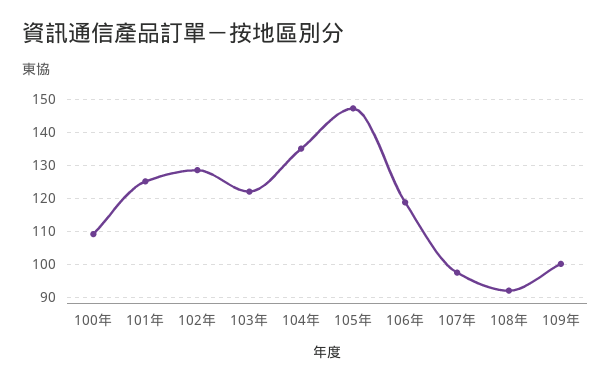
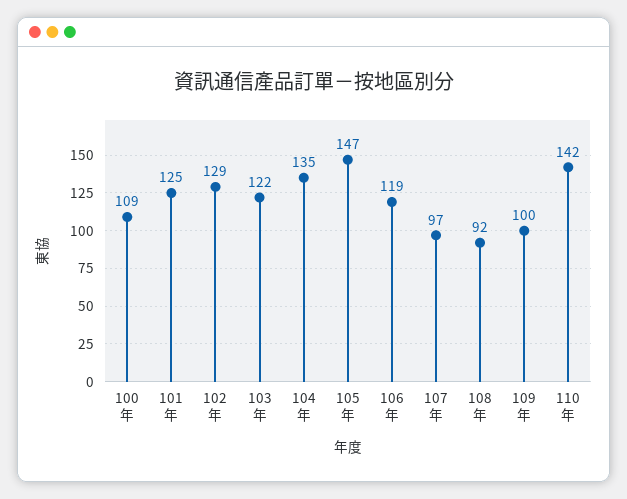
110年: none -> 142

